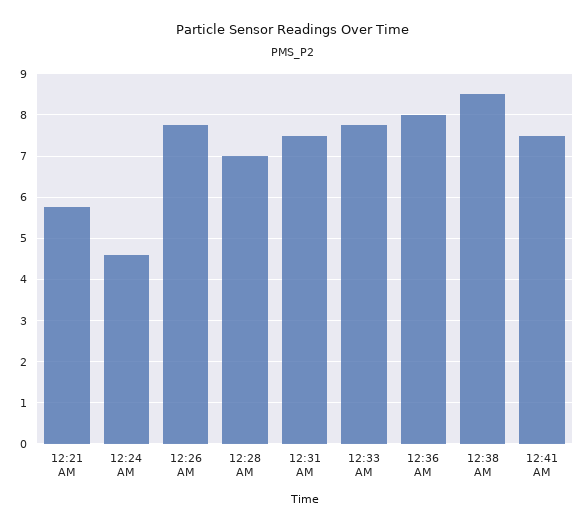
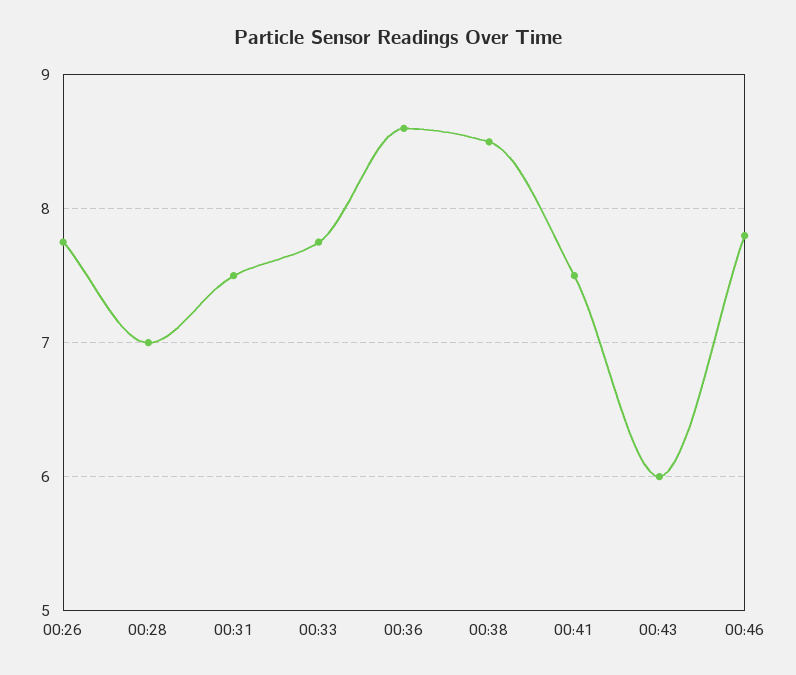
12:21 AM: 5.8 -> none
12:24 AM: 4.6 -> none
12:36 AM: 8 -> 8.6
00:43: none -> 6
00:46: none -> 7.8

